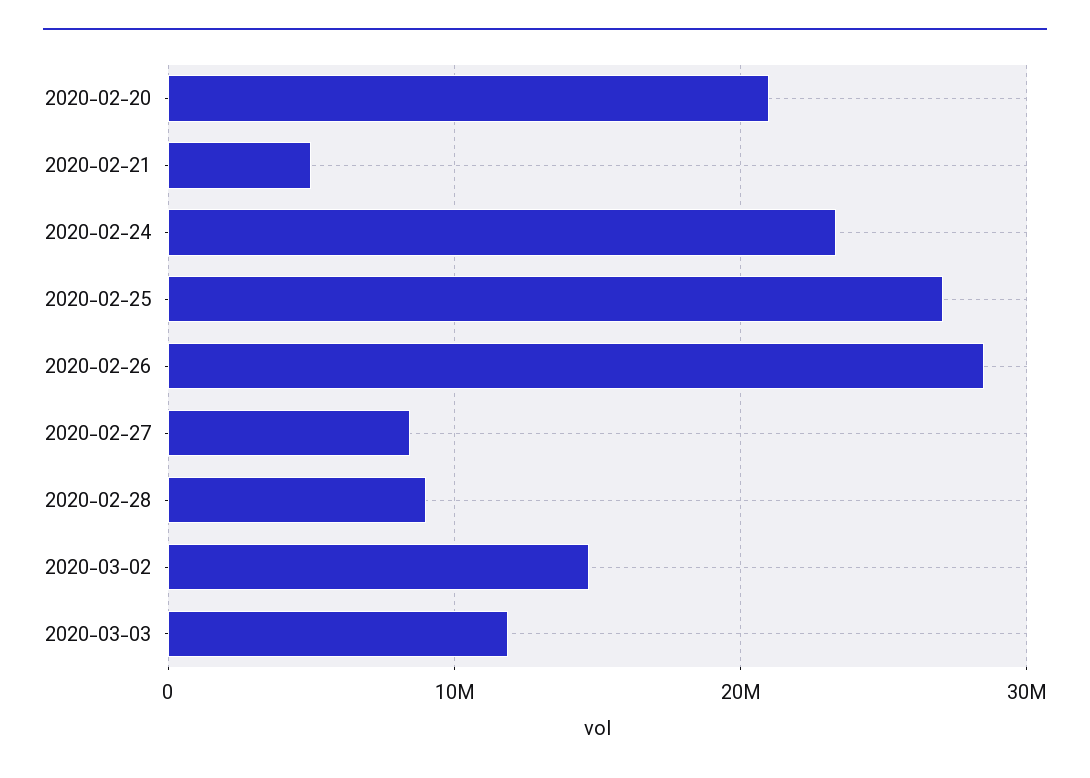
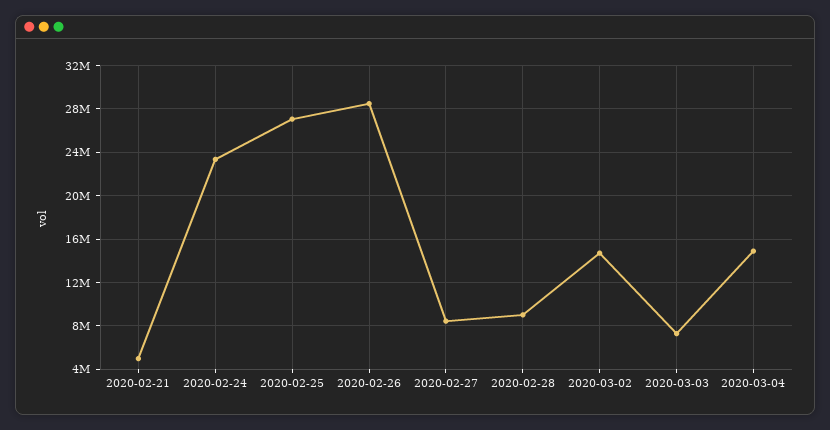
2020-02-20: 21000000 -> none
2020-03-03: 12000000 -> 7000000
2020-03-04: none -> 15000000

